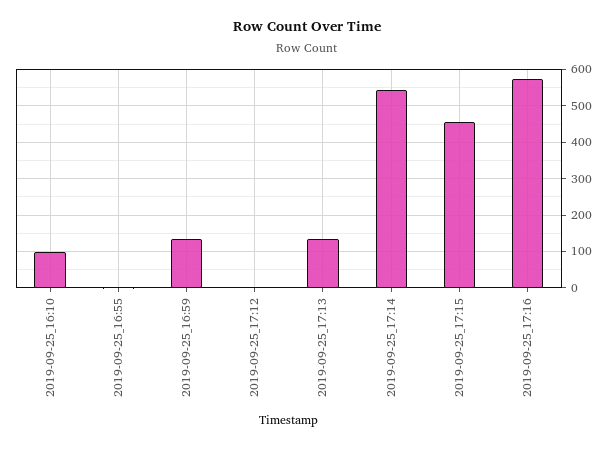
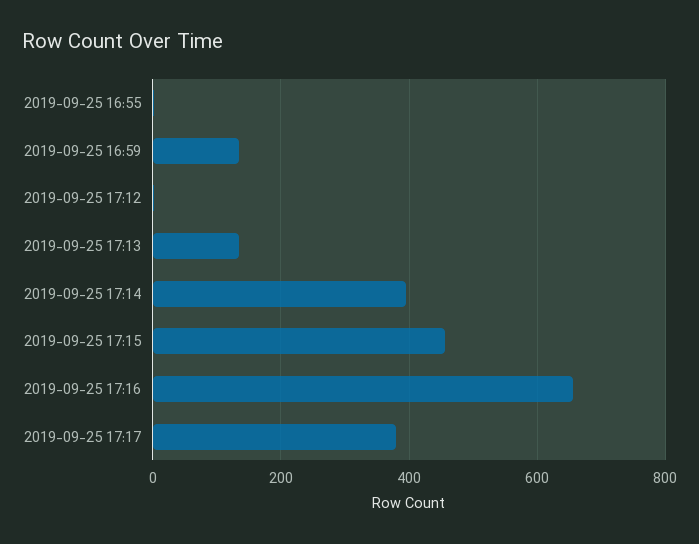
2019-09-25_16:10: 100 -> none
2019-09-25_17:14: 540 -> 400
2019-09-25_17:16: 580 -> 660
2019-09-25 17:17: none -> 380

